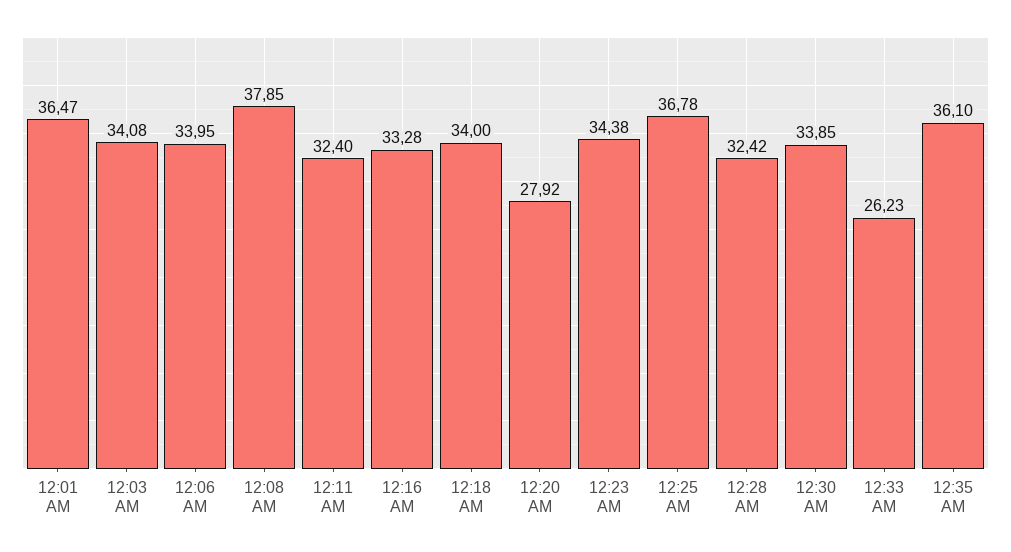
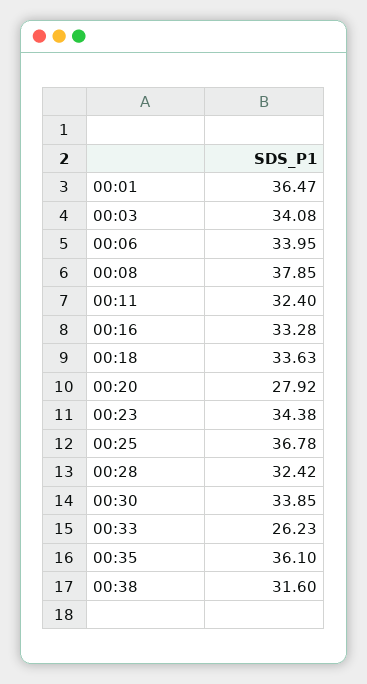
12:18 AM: 34 -> 33.63
00:38: none -> 31.6

